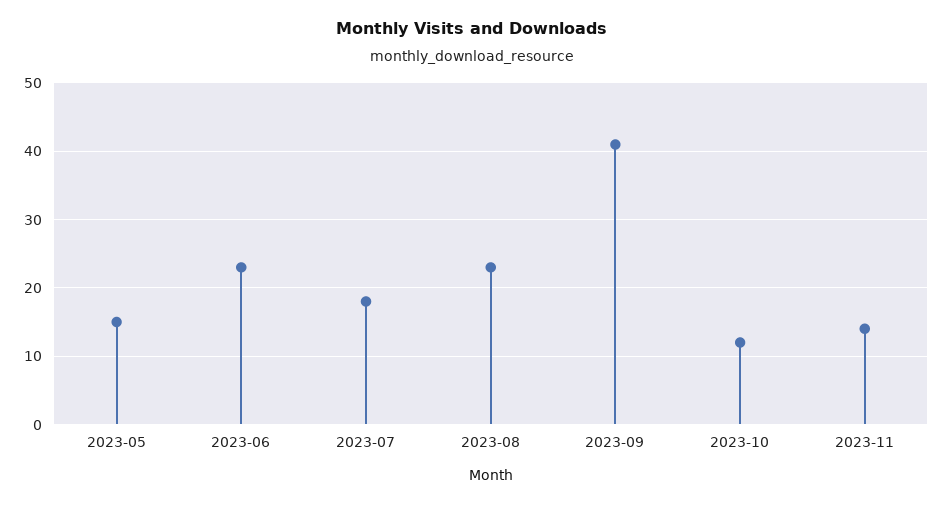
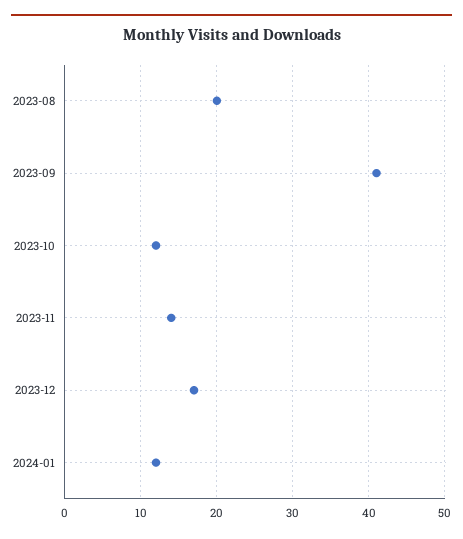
2023-05: 15 -> none
2023-06: 23 -> none
2023-07: 18 -> none
2023-08: 23 -> 20
2023-12: none -> 17
2024-01: none -> 12

